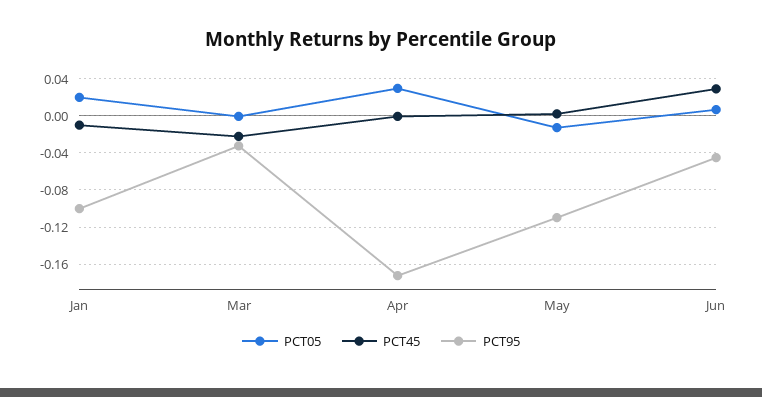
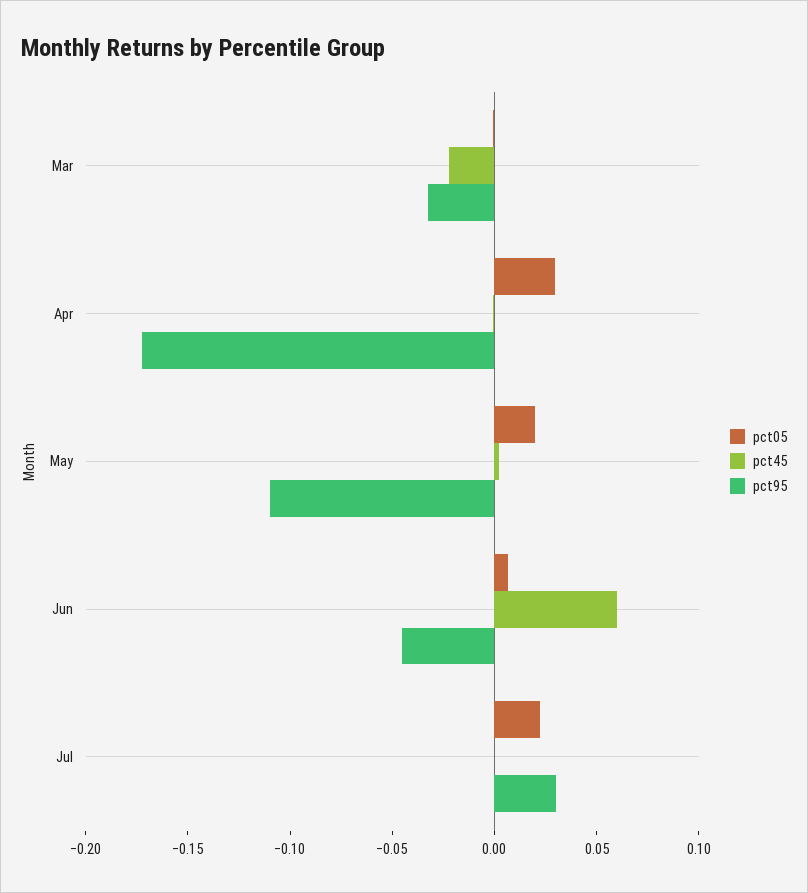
PCT05, Jan: 0.02 -> none
PCT45, Jan: -0.01 -> none
PCT95, Jan: -0.1 -> none
PCT05, May: -0.01 -> 0.02
PCT45, Jun: 0.03 -> 0.06
PCT05, Jul: none -> 0.02
PCT45, Jul: none -> 0
PCT95, Jul: none -> 0.03

